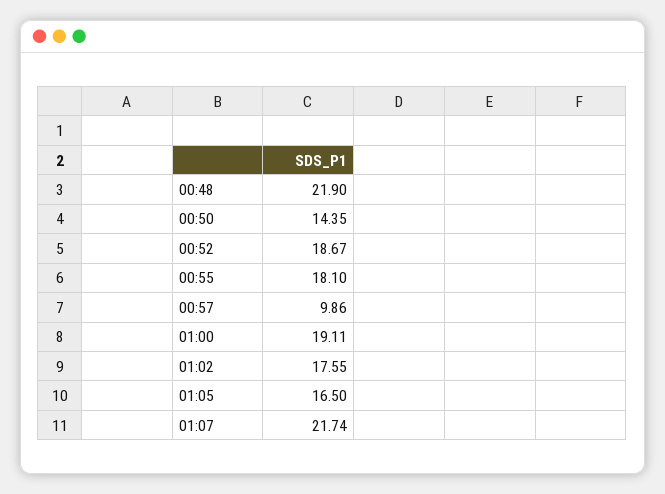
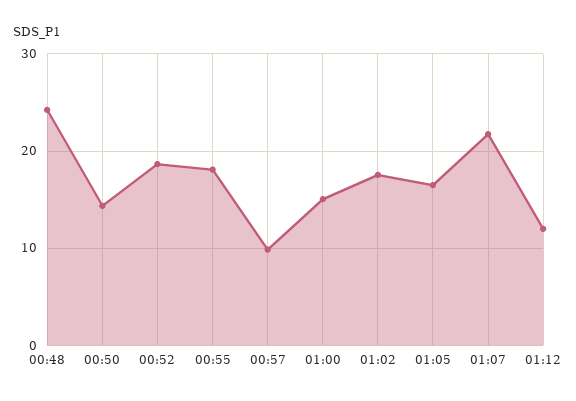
00:48: 21.9 -> 24
01:00: 19.11 -> 15
01:12: none -> 12

